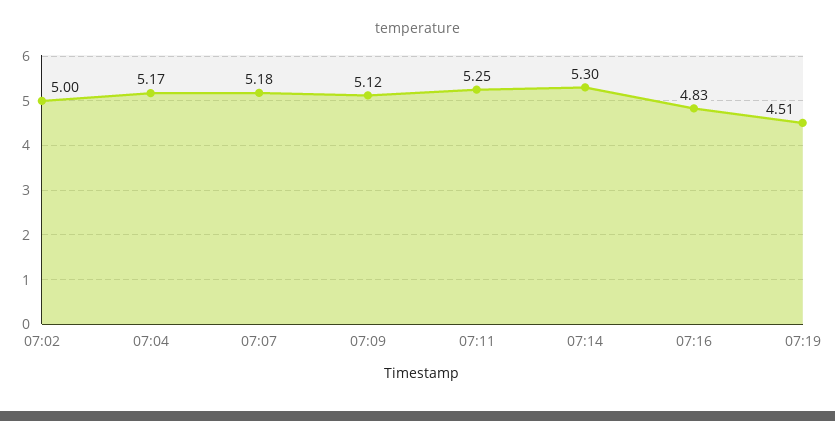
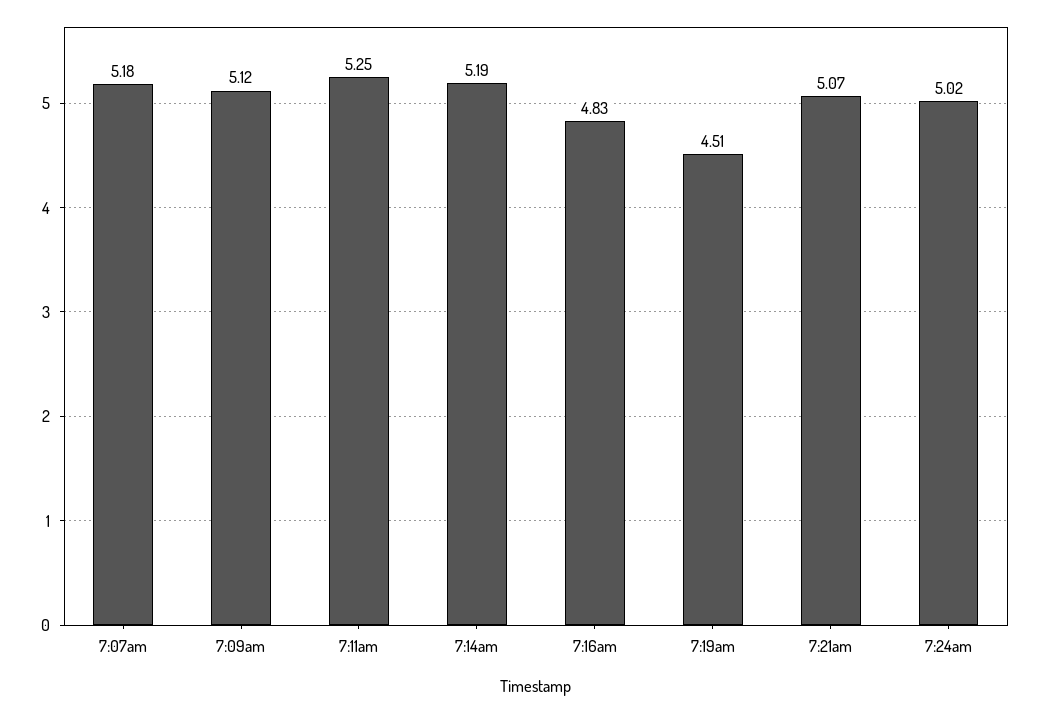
07:02: 5 -> none
07:04: 5.17 -> none
07:14: 5.3 -> 5.19
7:21am: none -> 5.07
7:24am: none -> 5.02

